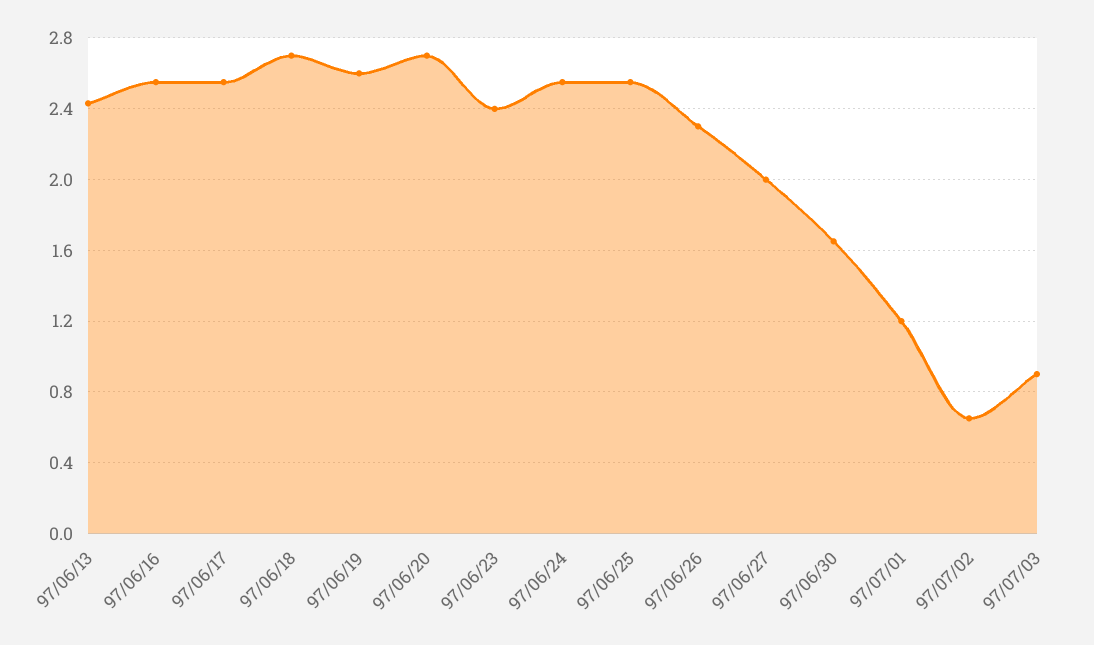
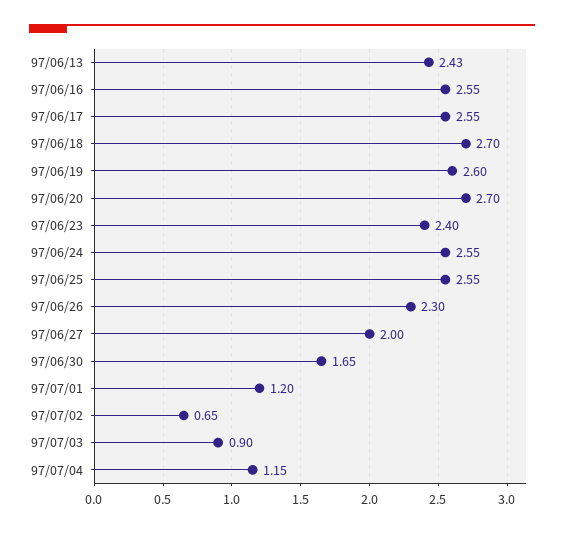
97/07/04: none -> 1.15

